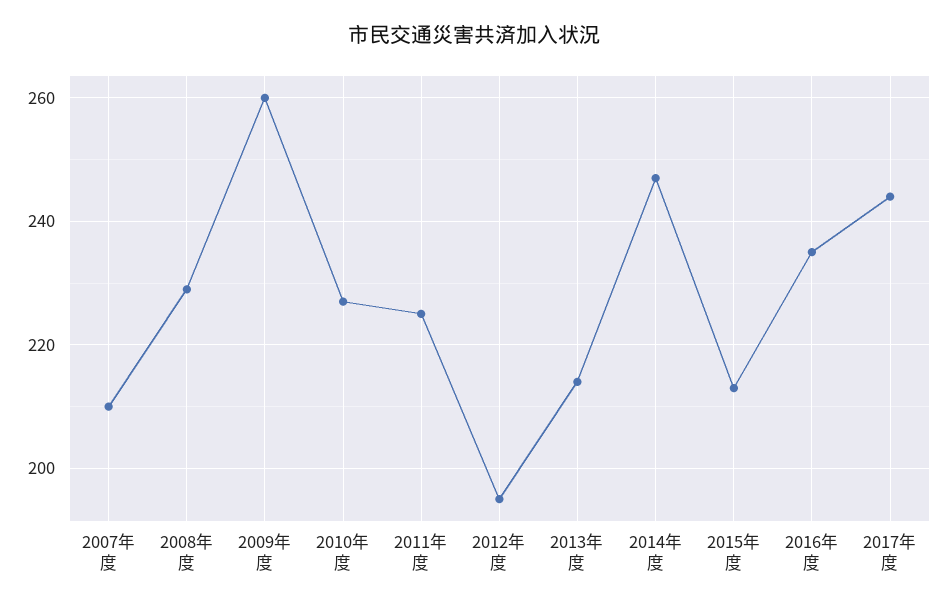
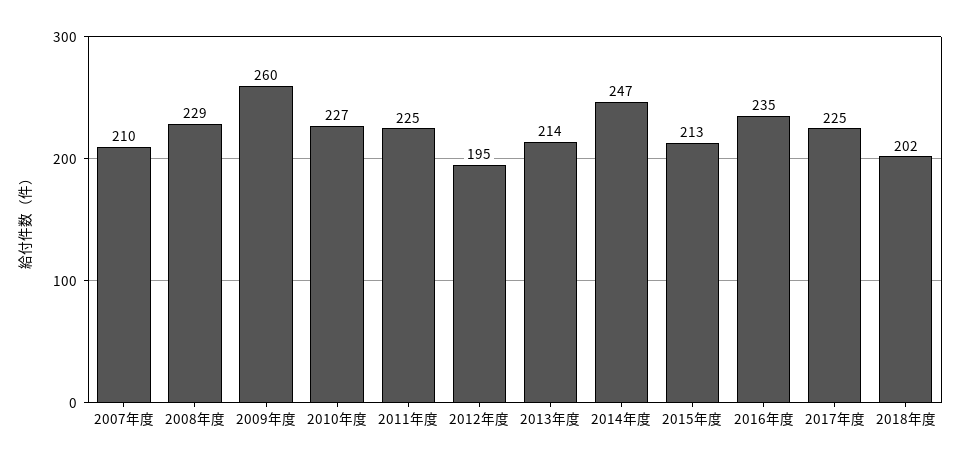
2017年度: 245 -> 225
2018年度: none -> 202

